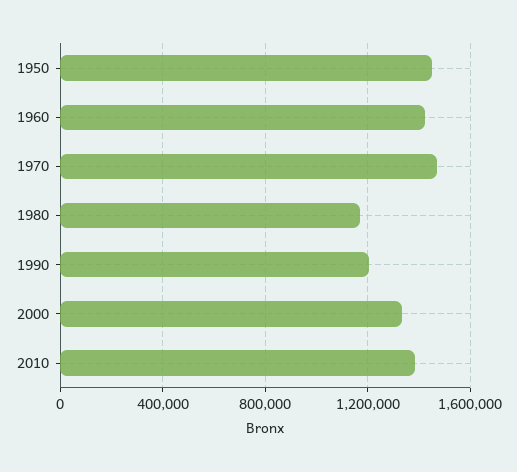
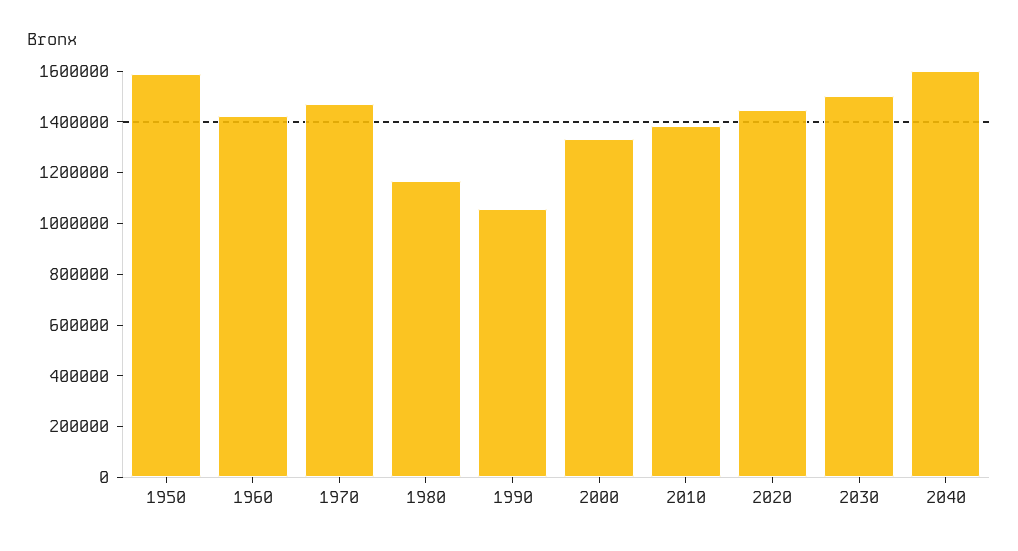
1950: 1450000 -> 1600000
1990: 1200000 -> 1050000
2020: none -> 1450000
2030: none -> 1500000
2040: none -> 1600000

